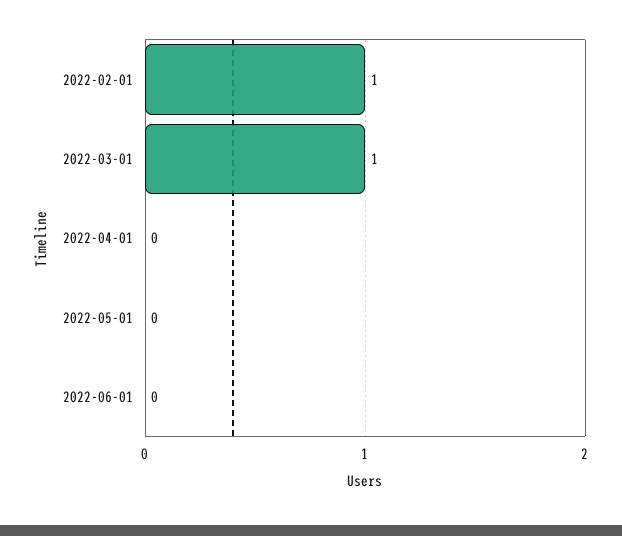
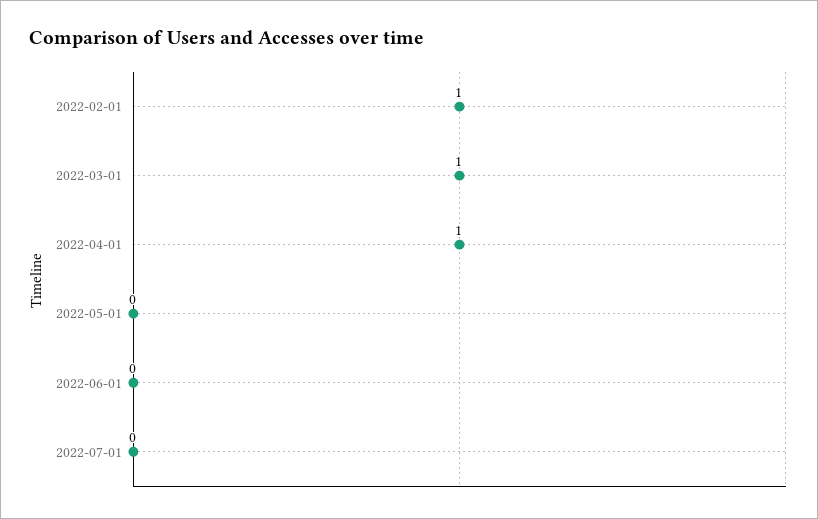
2022-04-01: 0 -> 1
2022-07-01: none -> 0

